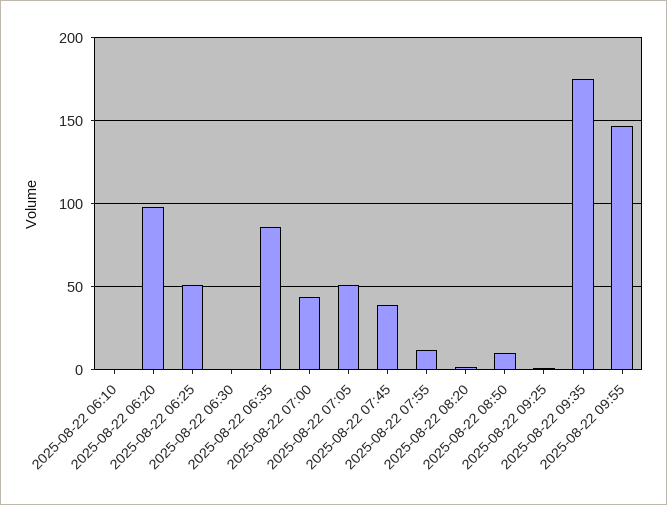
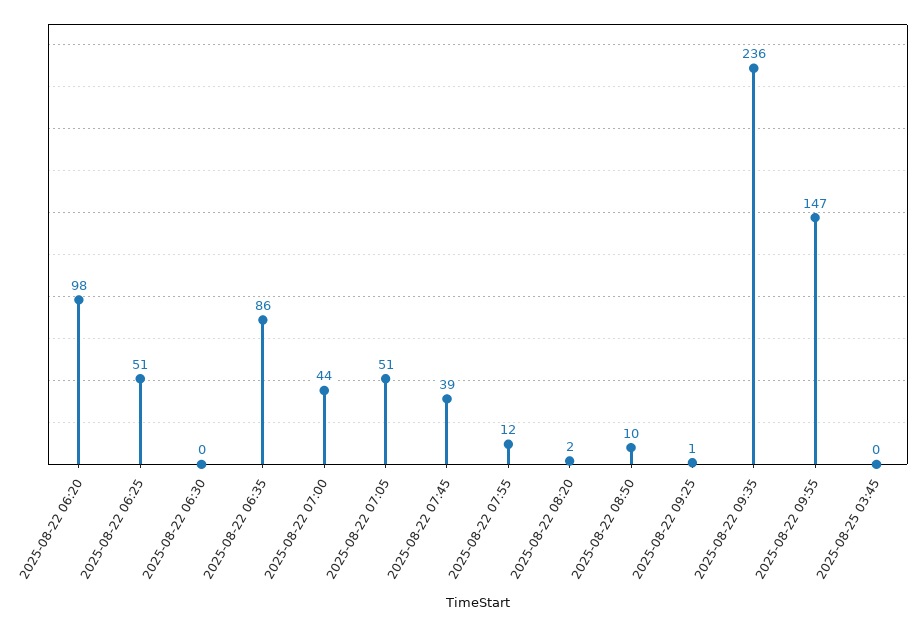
2025-08-22 06:10: 0 -> none
2025-08-22 09:35: 175 -> 236
2025-08-25 03:45: none -> 0

